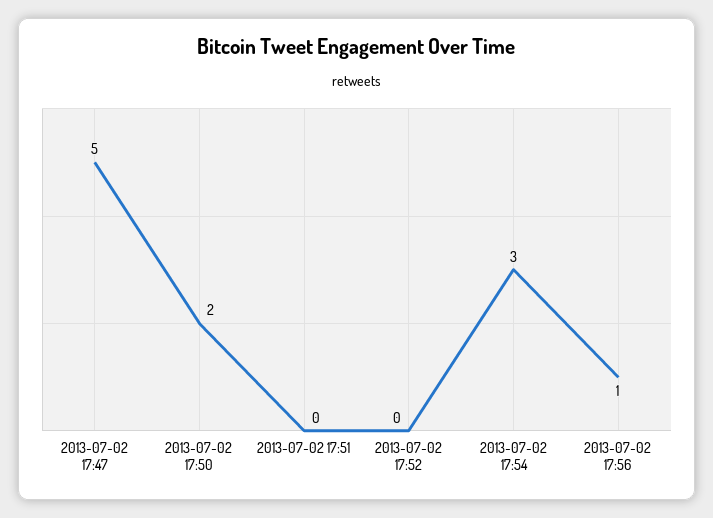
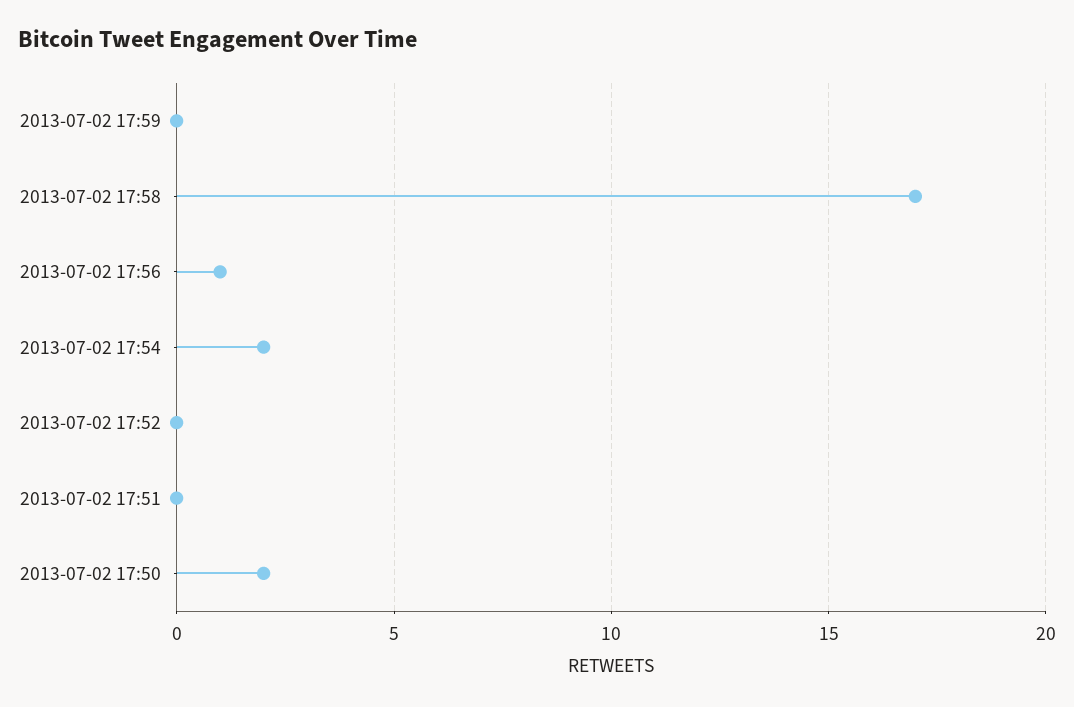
2013-07-02 17:47: 5 -> none
2013-07-02 17:54: 3 -> 2
2013-07-02 17:59: none -> 0
2013-07-02 17:58: none -> 17

